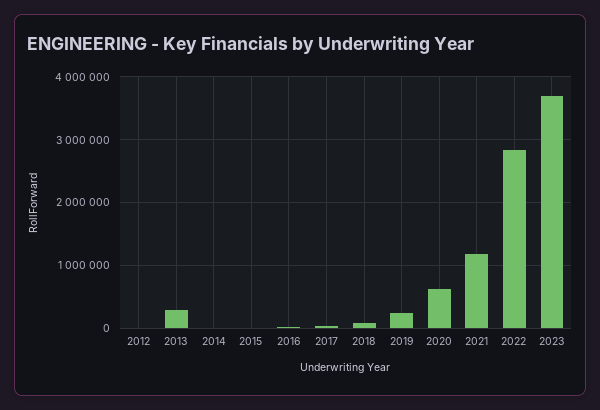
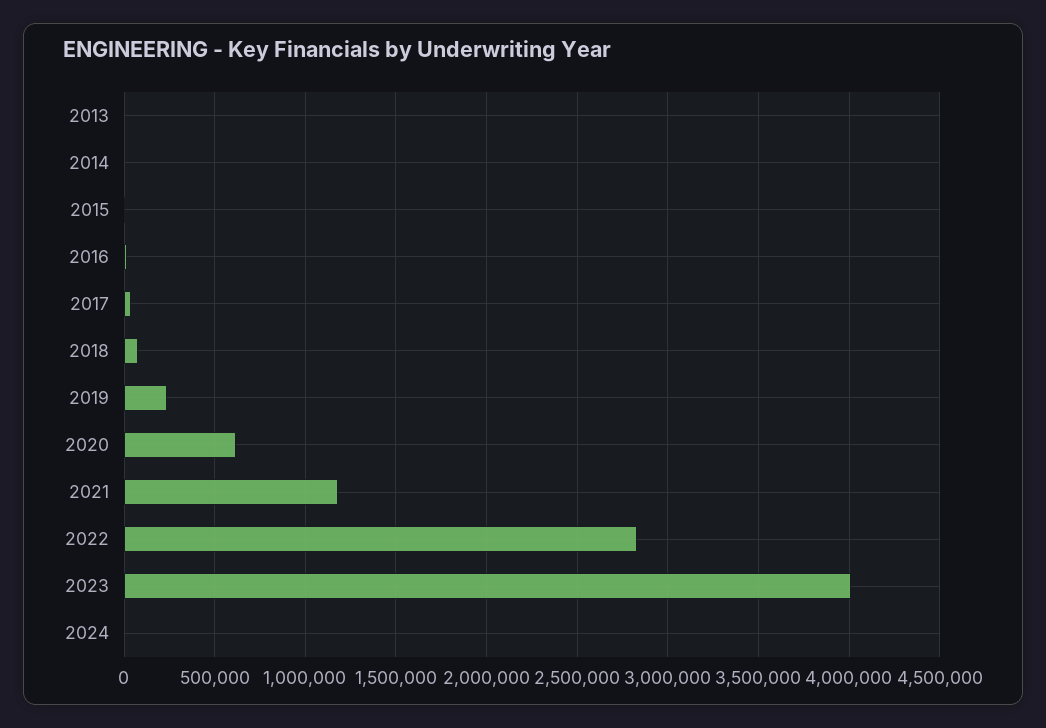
2012: 0 -> none
2013: 300000 -> 0
2023: 3700000 -> 4000000
2024: none -> 0

